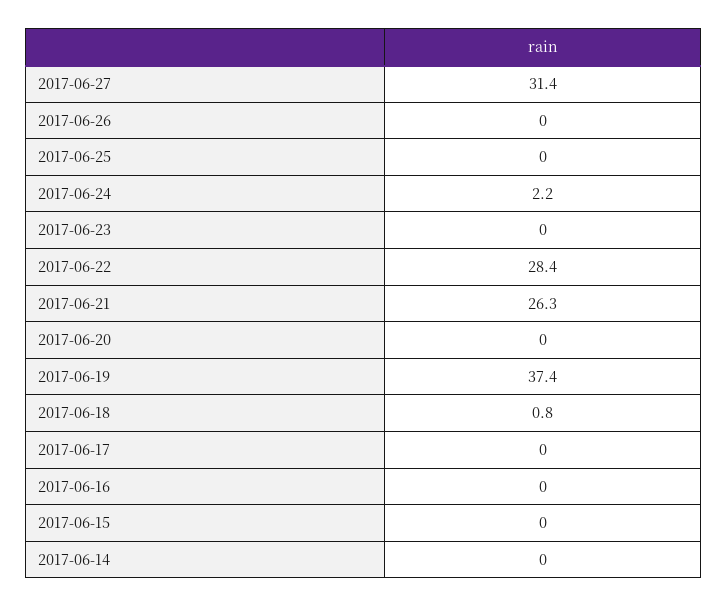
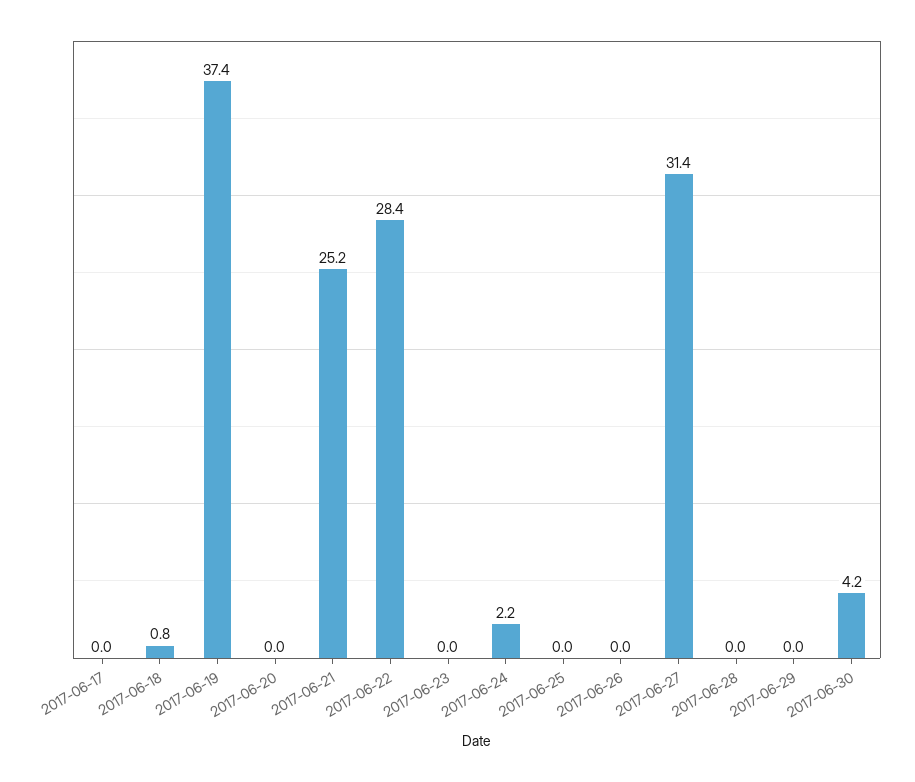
2017-06-21: 26.3 -> 25.2
2017-06-16: 0 -> none
2017-06-15: 0 -> none
2017-06-14: 0 -> none
2017-06-28: none -> 0
2017-06-29: none -> 0
2017-06-30: none -> 4.2

